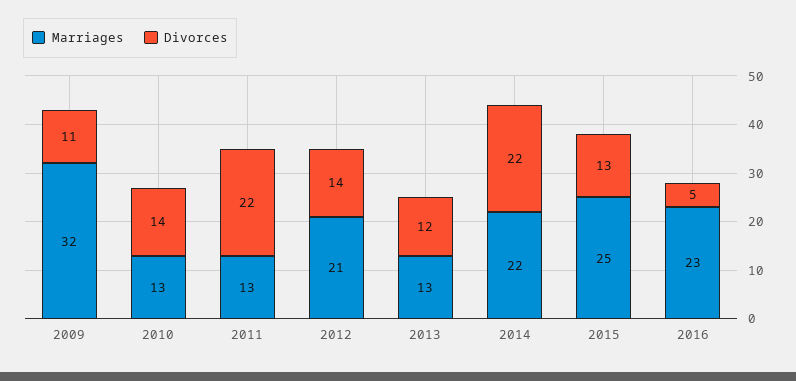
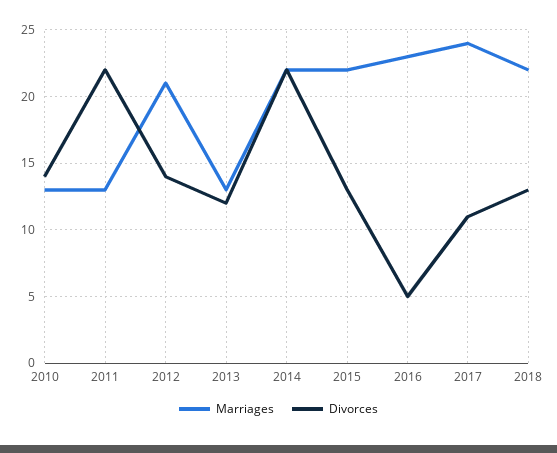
Marriages, 2009: 32 -> none
Divorces, 2009: 11 -> none
Marriages, 2015: 25 -> 22
Marriages, 2017: none -> 24
Divorces, 2017: none -> 11
Marriages, 2018: none -> 22
Divorces, 2018: none -> 13

